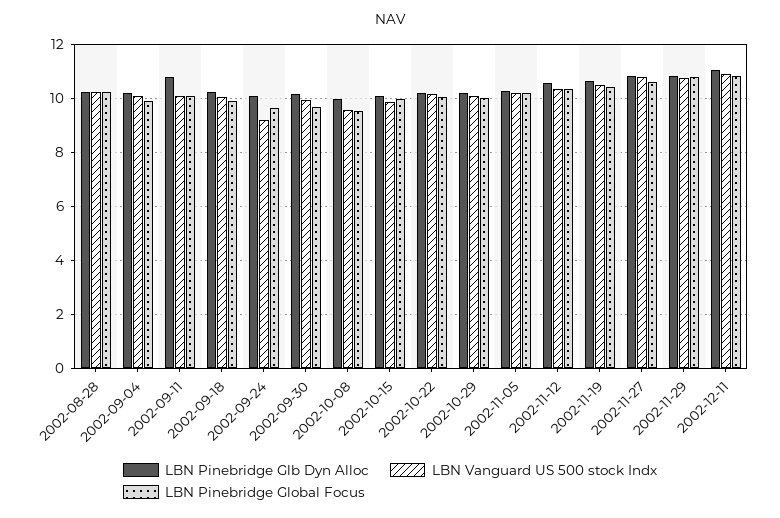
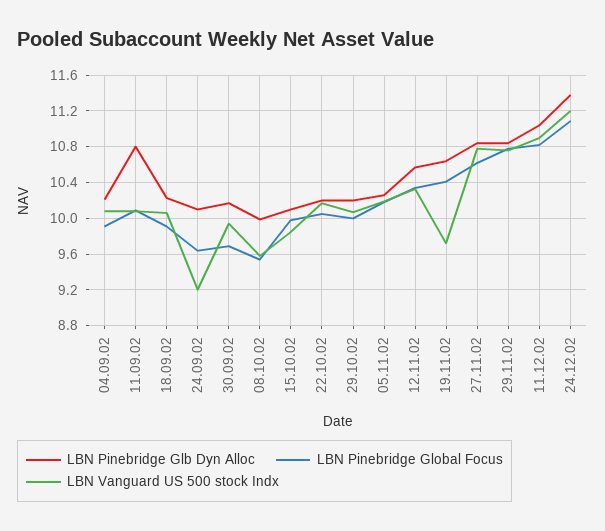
LBN Pinebridge Glb Dyn Alloc, 2002-08-28: 10.25 -> none
LBN Vanguard US 500 stock Indx, 2002-08-28: 10.25 -> none
LBN Pinebridge Global Focus, 2002-08-28: 10.25 -> none
LBN Vanguard US 500 stock Indx, 2002-11-19: 10.5 -> 9.7
LBN Pinebridge Glb Dyn Alloc, 24.12.02: none -> 11.4
LBN Pinebridge Global Focus, 24.12.02: none -> 11.1
LBN Vanguard US 500 stock Indx, 24.12.02: none -> 11.2

